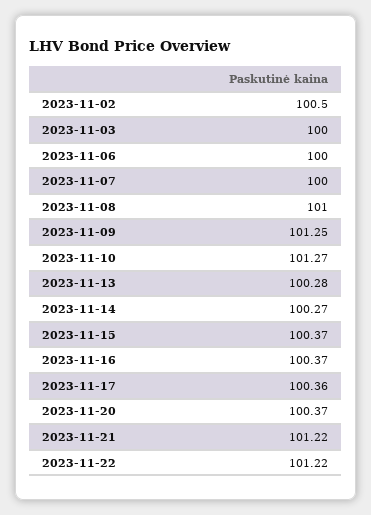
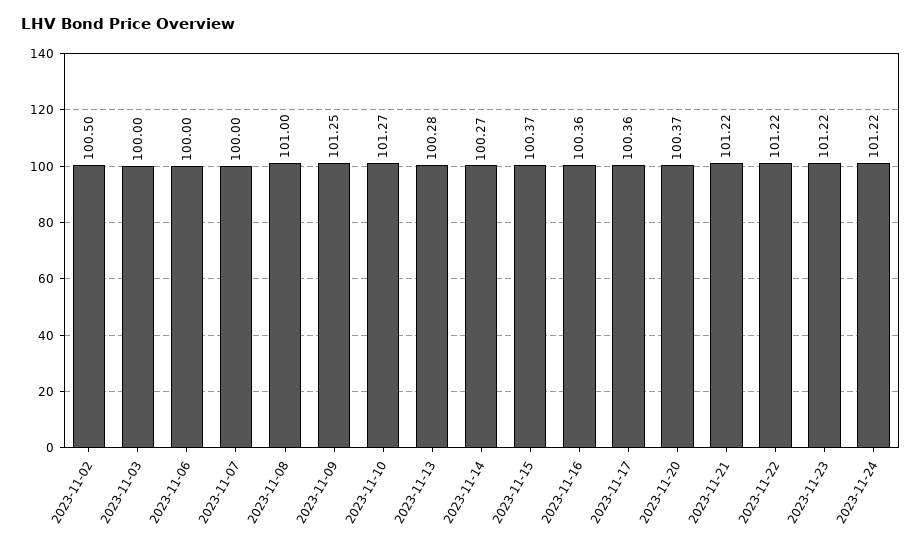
2023-11-16: 100.37 -> 100.36
2023-11-23: none -> 101.22
2023-11-24: none -> 101.22

